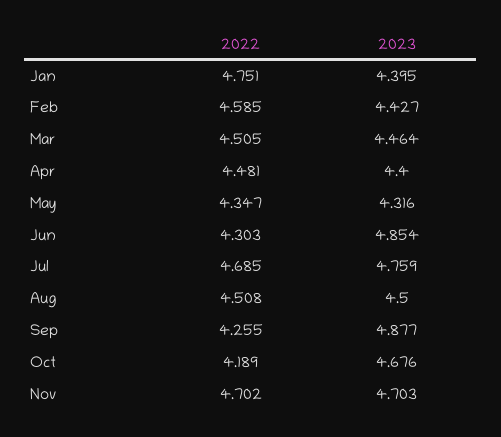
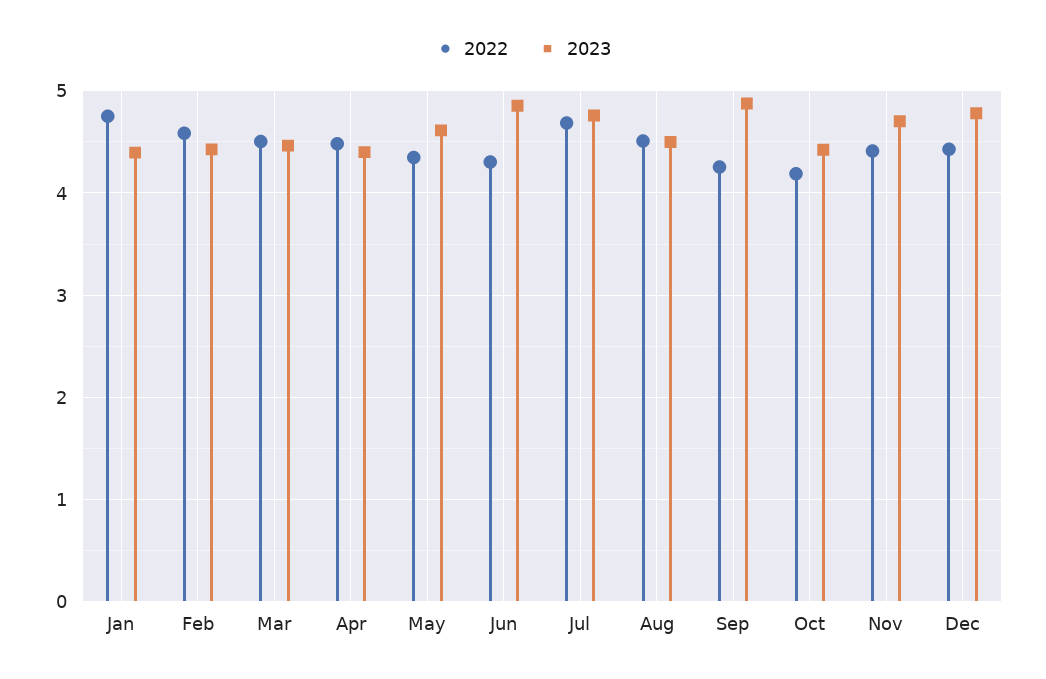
2023, May: 4.316 -> 4.6
2023, Oct: 4.676 -> 4.4
2022, Nov: 4.702 -> 4.4
2022, Dec: none -> 4.4
2023, Dec: none -> 4.8

